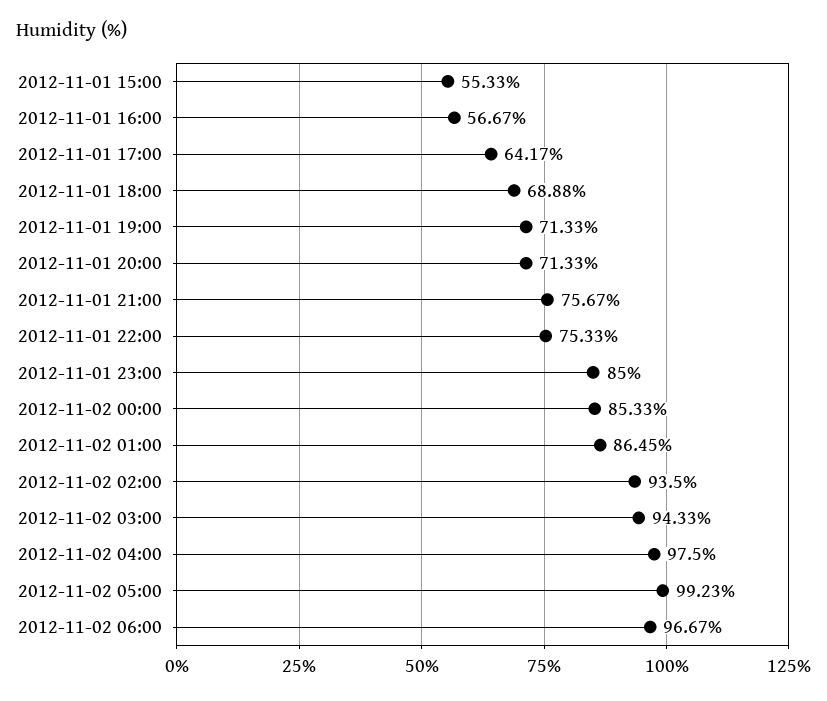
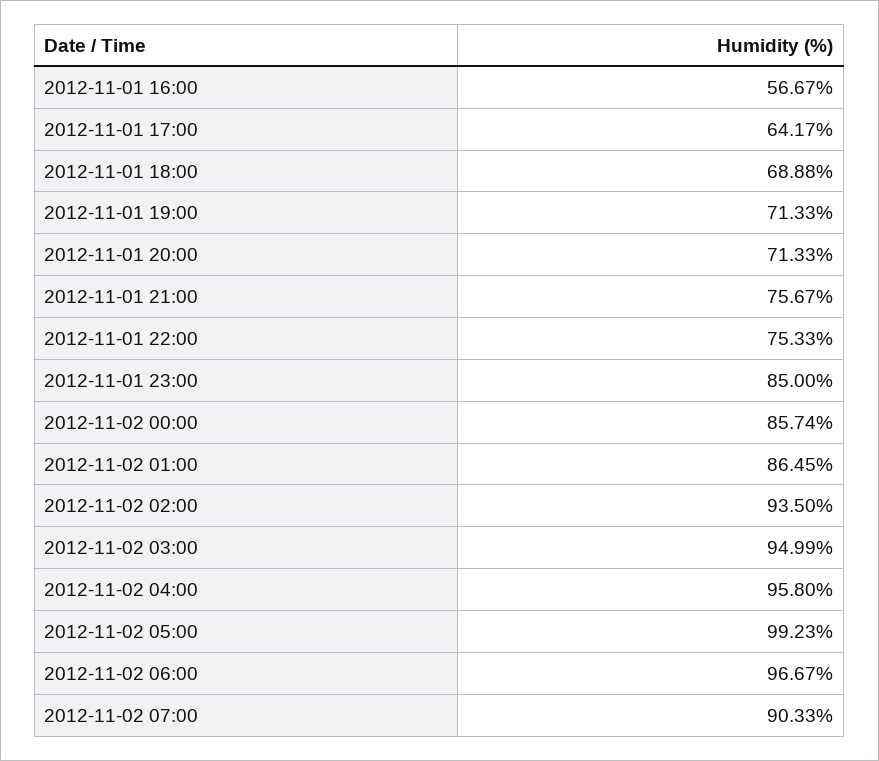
2012-11-01 15:00: 55.33 -> none
2012-11-02 00:00: 85.33 -> 85.74
2012-11-02 03:00: 94.33 -> 94.99
2012-11-02 04:00: 97.5 -> 95.8
2012-11-02 07:00: none -> 90.33

